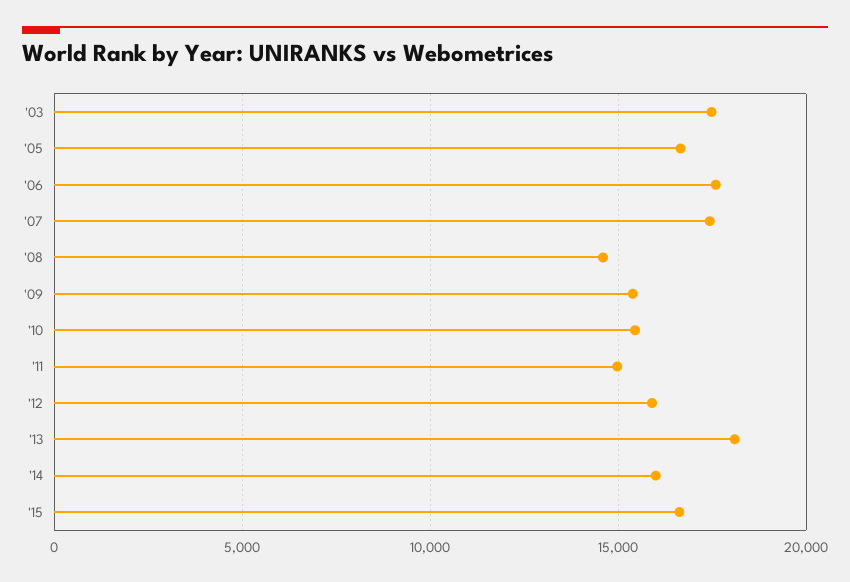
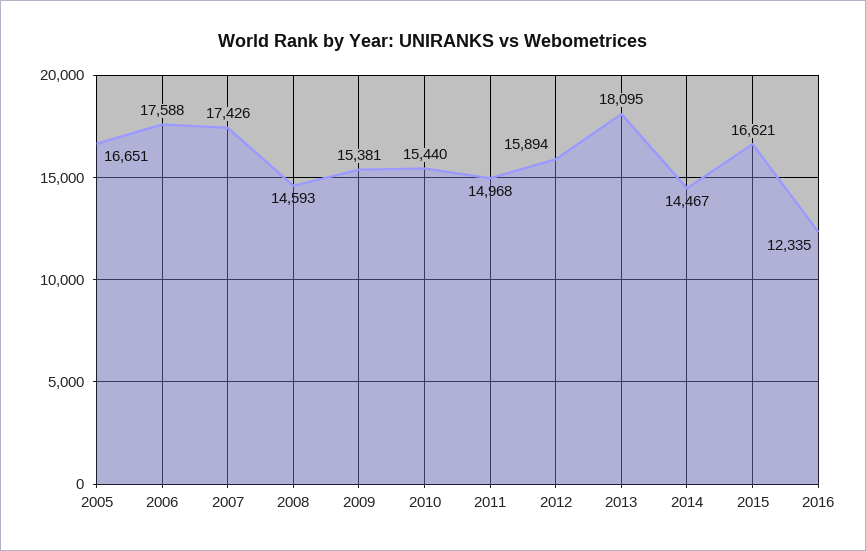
'03: 17500 -> none
'14: 16000 -> 14467
2016: none -> 12335

